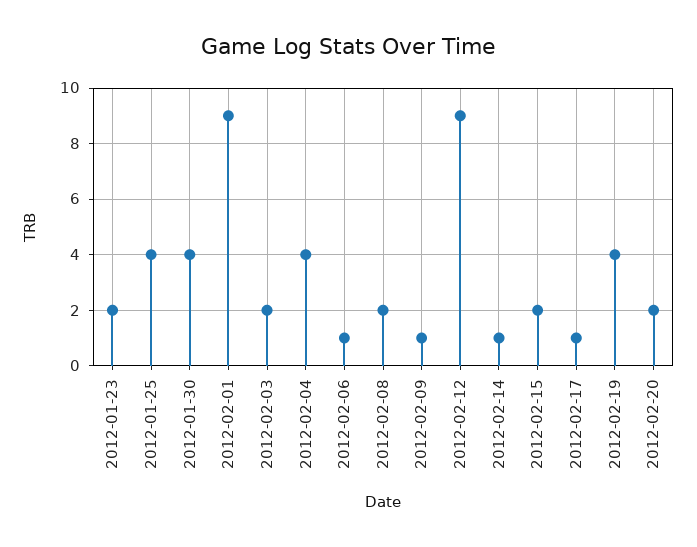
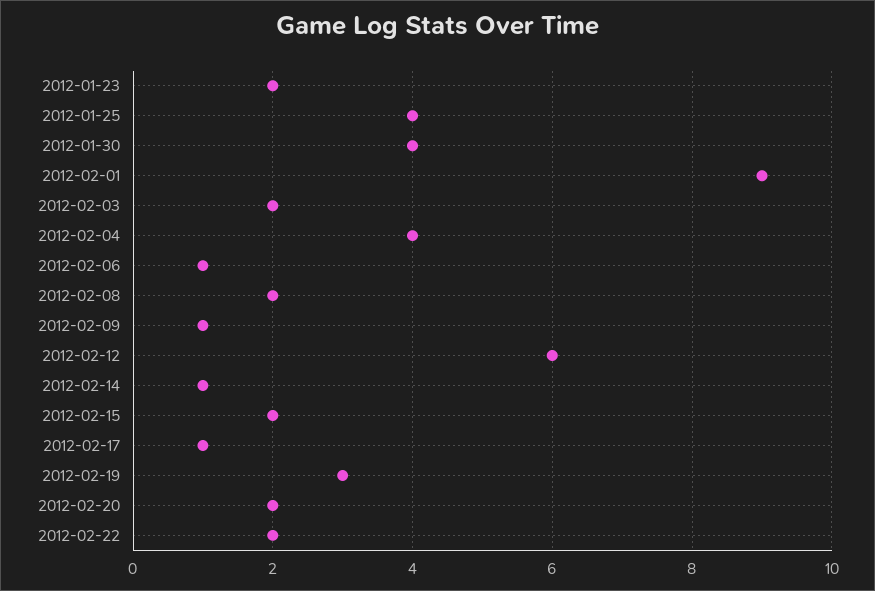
2012-02-12: 9 -> 6
2012-02-19: 4 -> 3
2012-02-22: none -> 2

